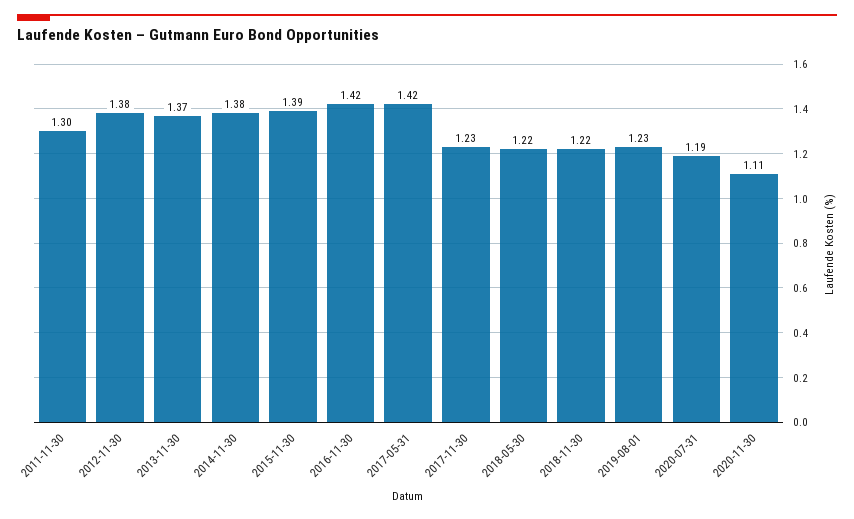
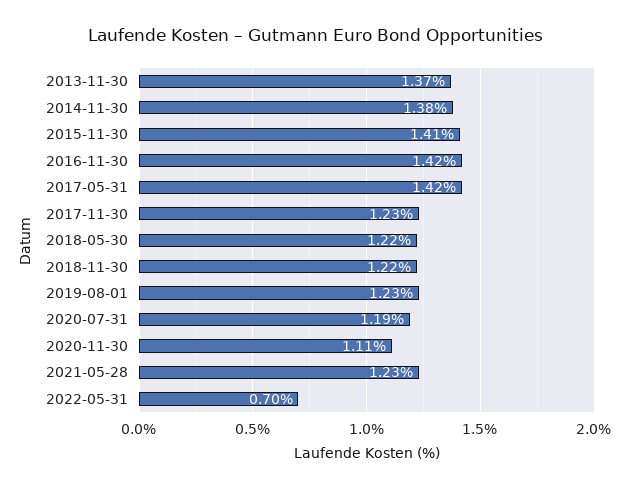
2011-11-30: 1.3 -> none
2012-11-30: 1.38 -> none
2015-11-30: 1.39 -> 1.41
2021-05-28: none -> 1.23
2022-05-31: none -> 0.7

